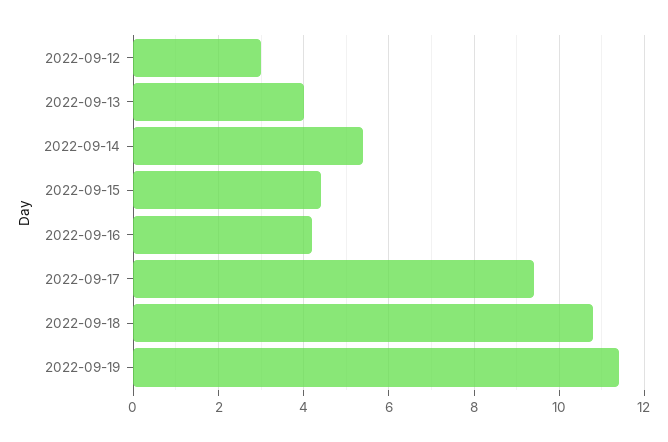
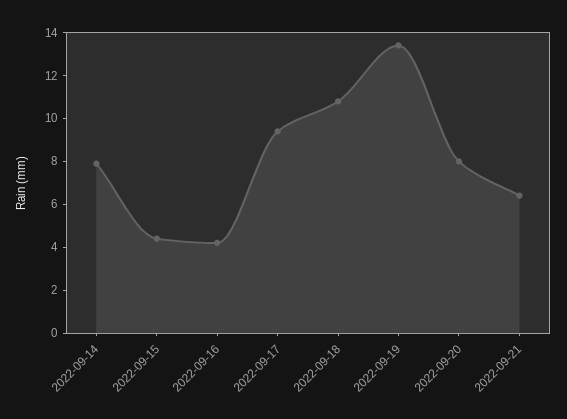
2022-09-12: 3 -> none
2022-09-13: 4 -> none
2022-09-14: 5.5 -> 8
2022-09-19: 11.5 -> 13.5
2022-09-20: none -> 8
2022-09-21: none -> 6.5

